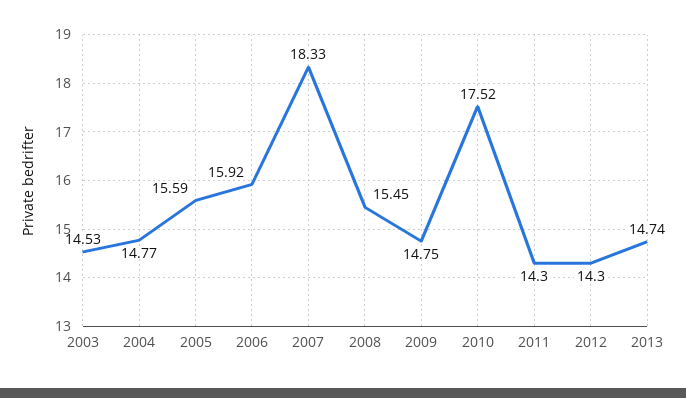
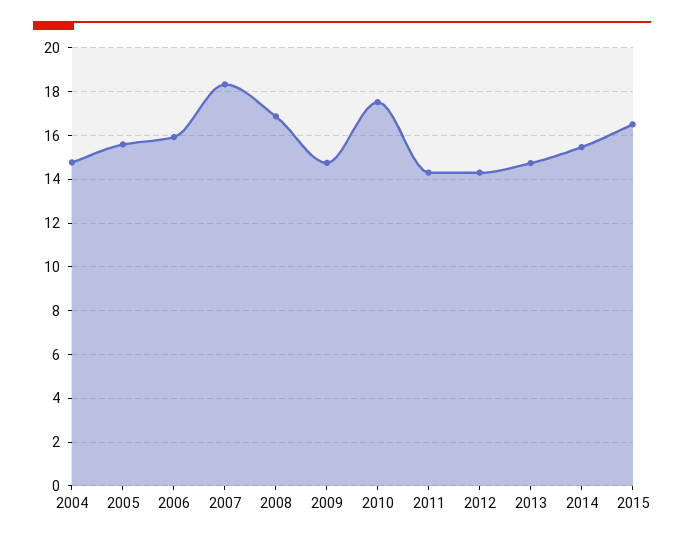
2003: 14.53 -> none
2008: 15.45 -> 17
2014: none -> 15.5
2015: none -> 16.5

